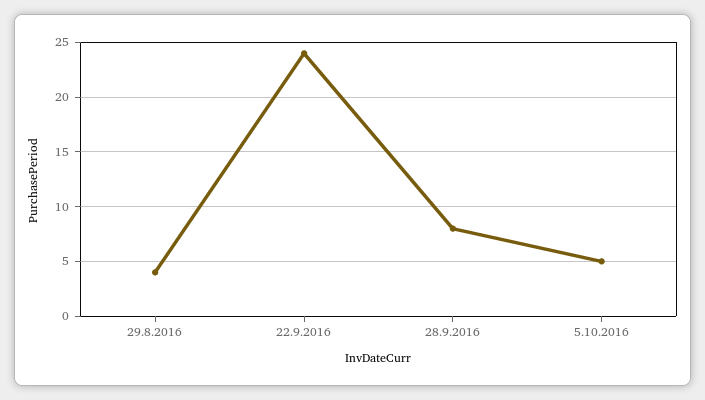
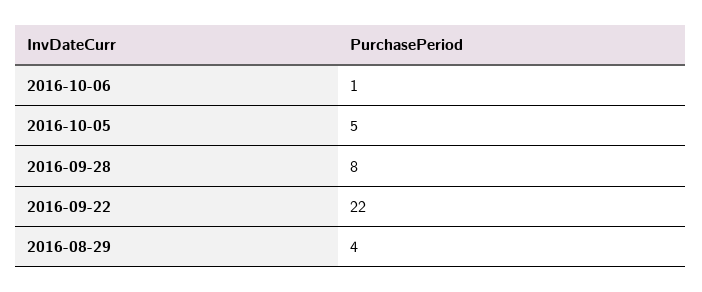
22.9.2016: 24 -> 22
2016-10-06: none -> 1

